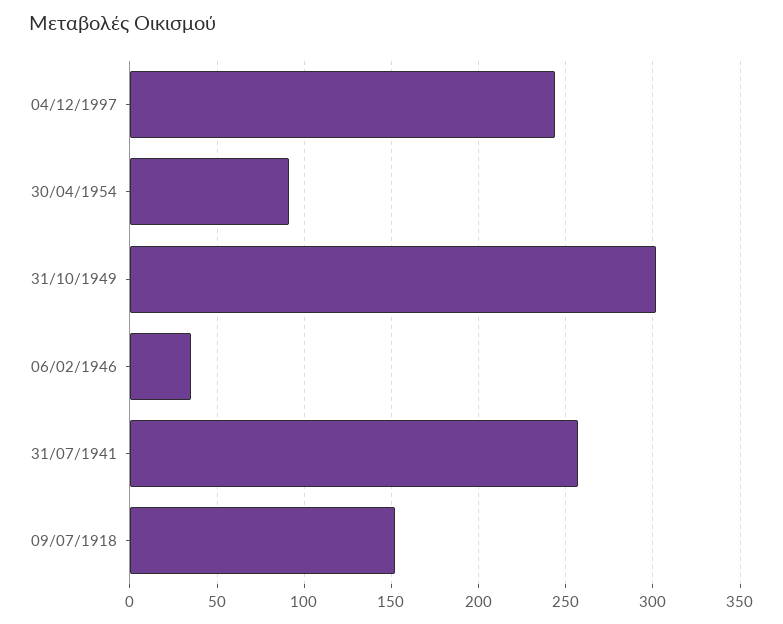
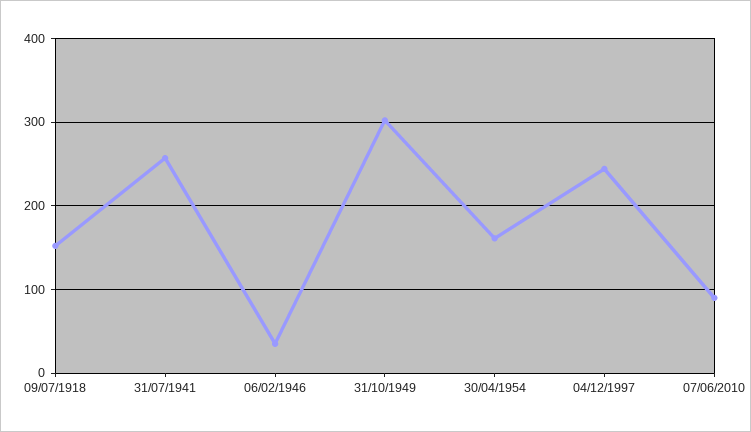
30/04/1954: 90 -> 160
07/06/2010: none -> 90

